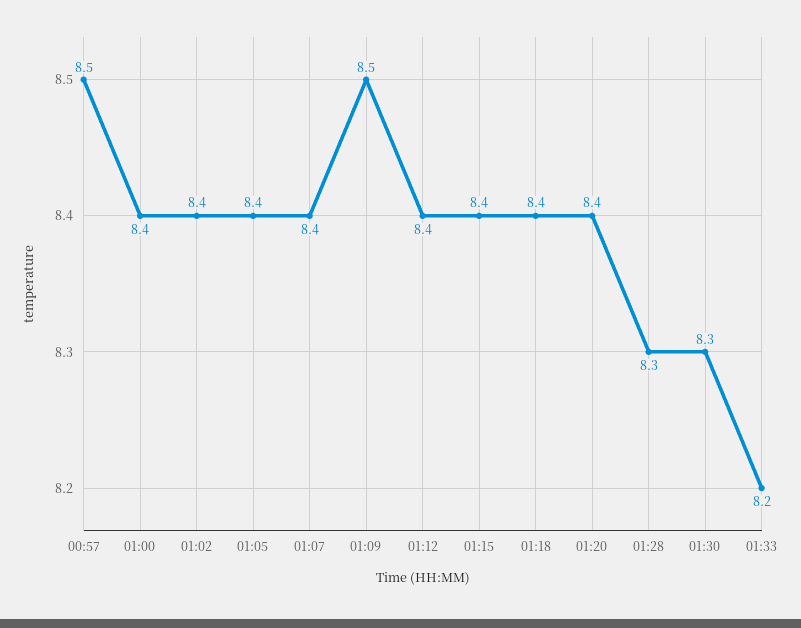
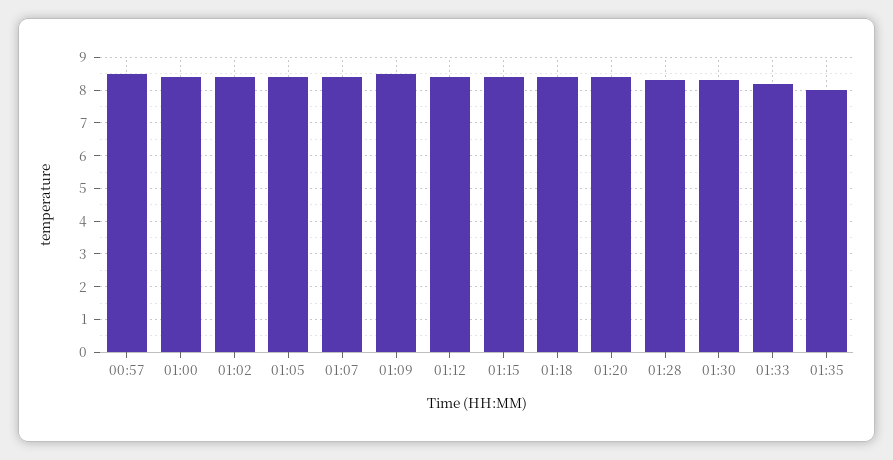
01:35: none -> 8

